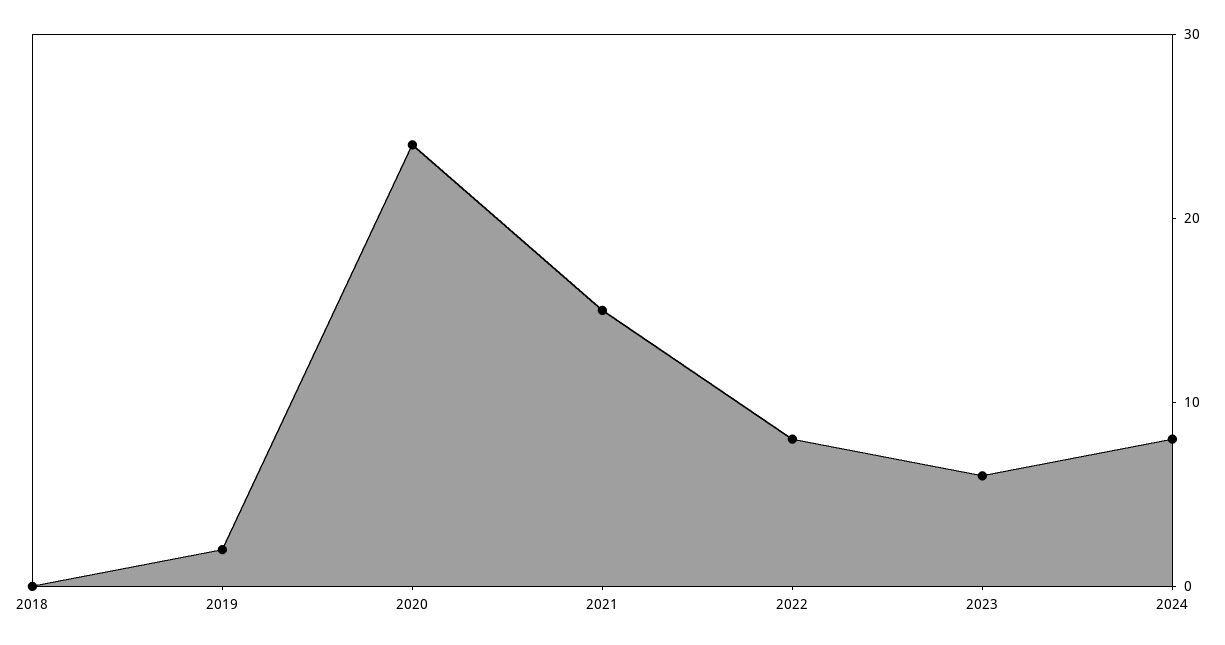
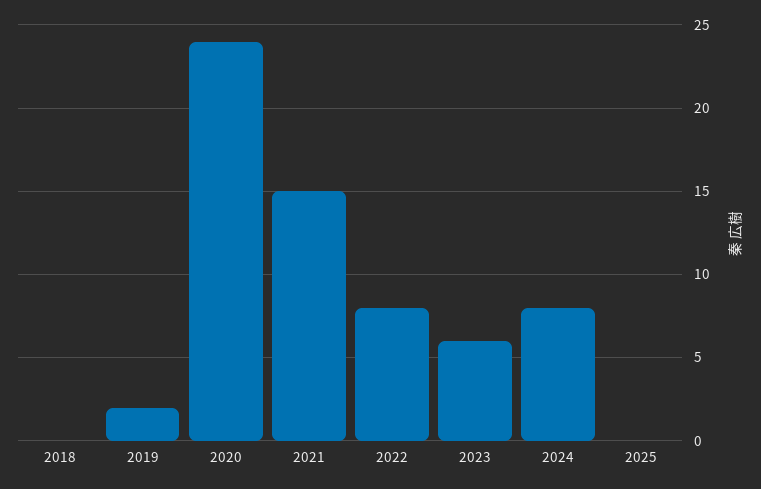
2025: none -> 0

